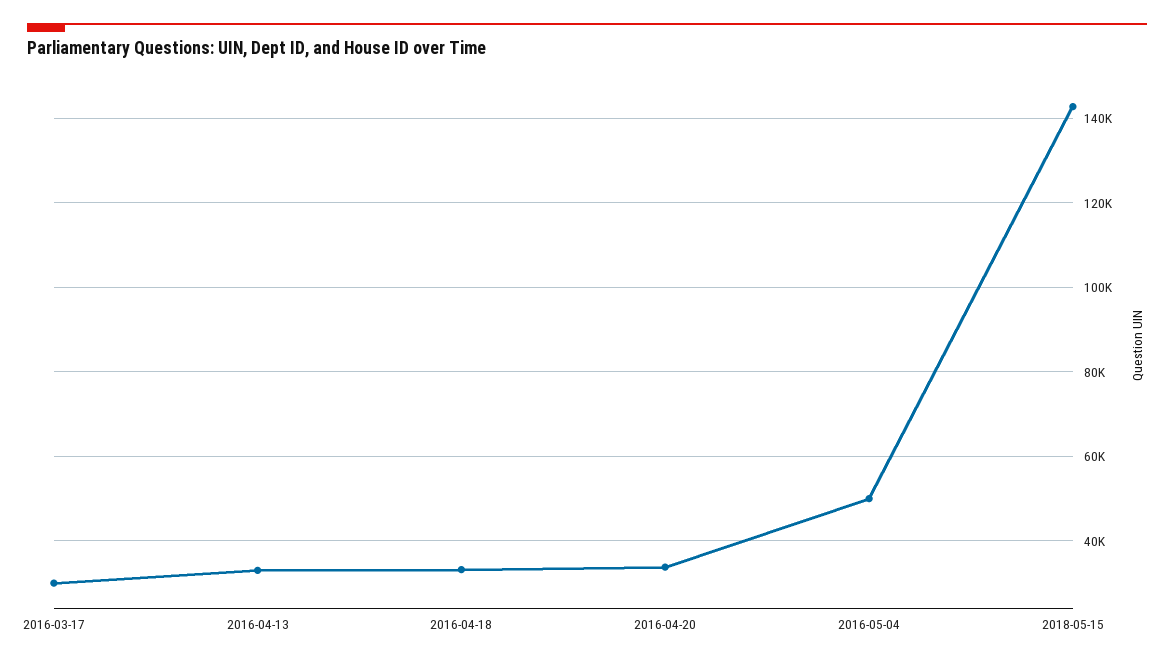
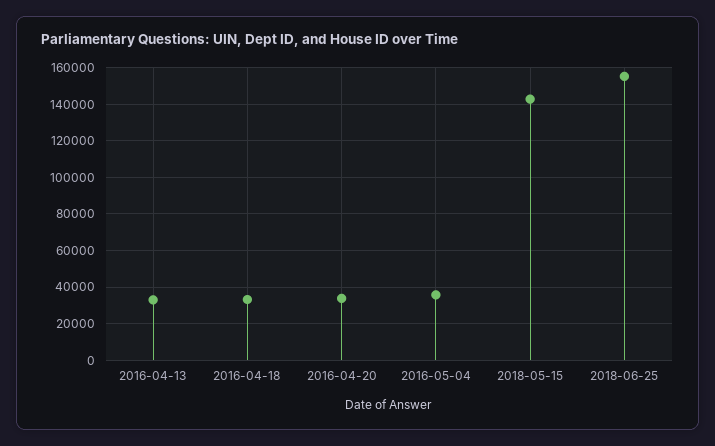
2016-03-17: 30000 -> none
2016-05-04: 50000 -> 35000
2018-06-25: none -> 155000

